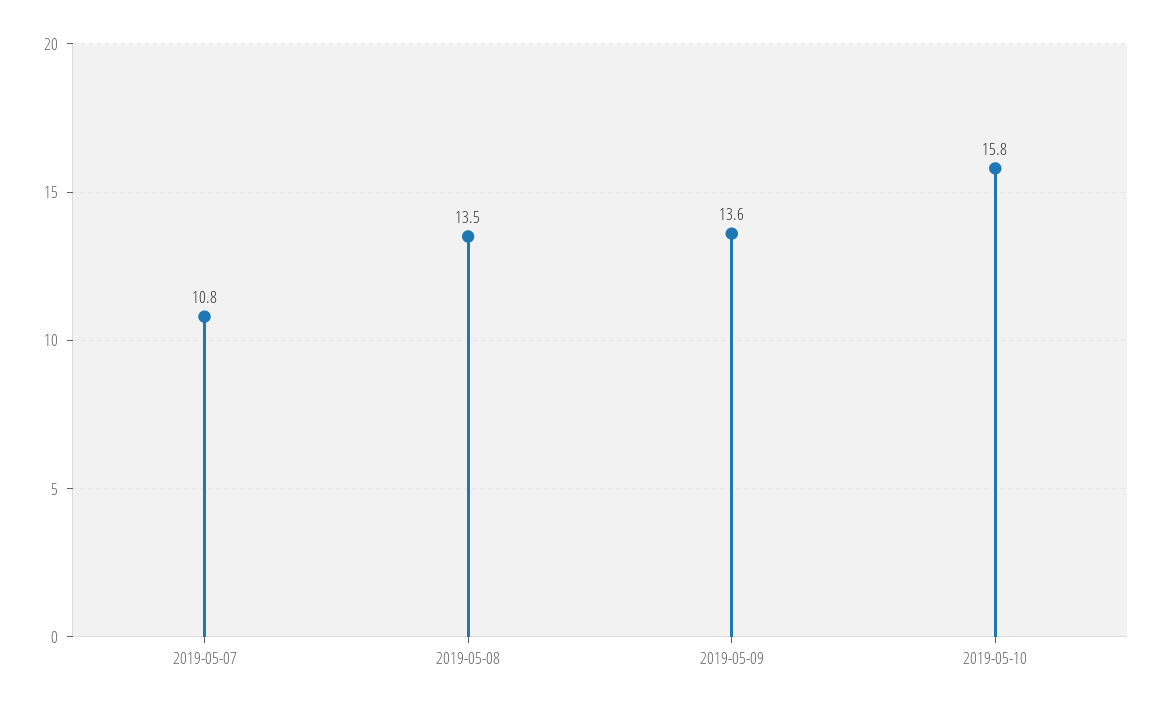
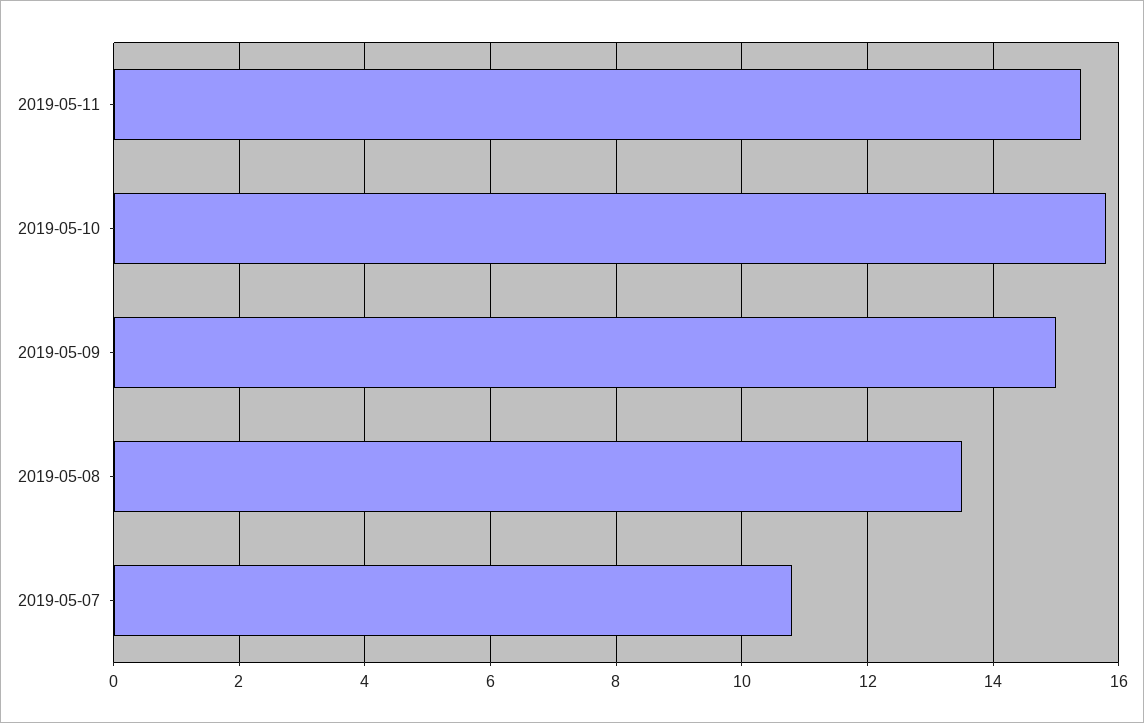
2019-05-09: 13.6 -> 15
2019-05-11: none -> 15.5

